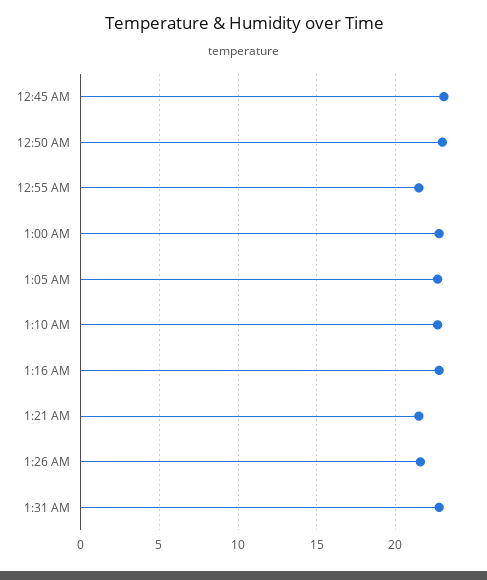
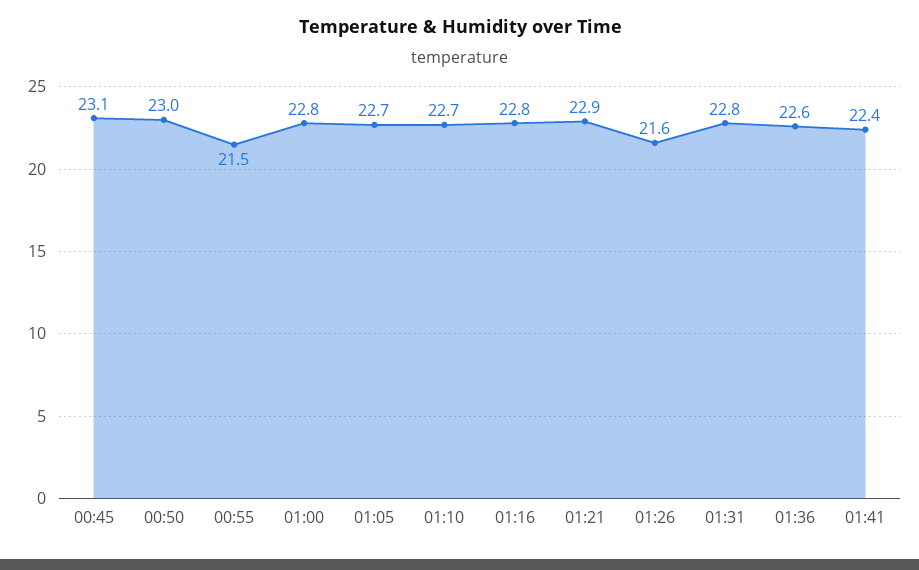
1:21 AM: 21.5 -> 22.9
01:36: none -> 22.6
01:41: none -> 22.4

